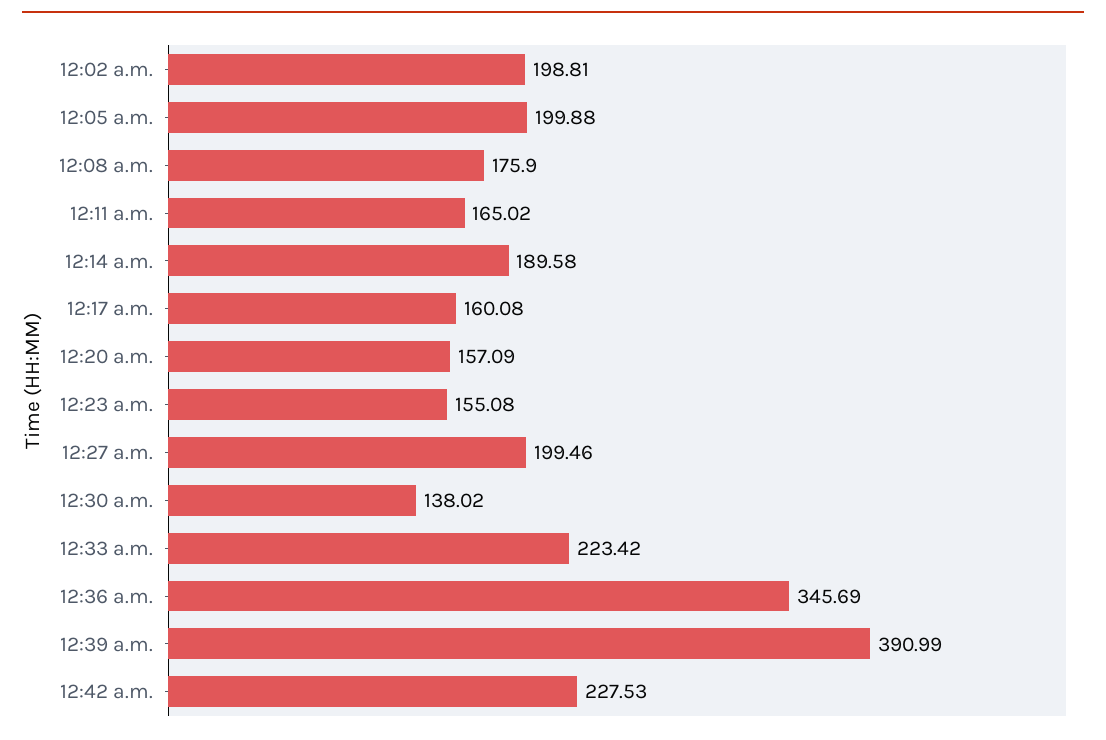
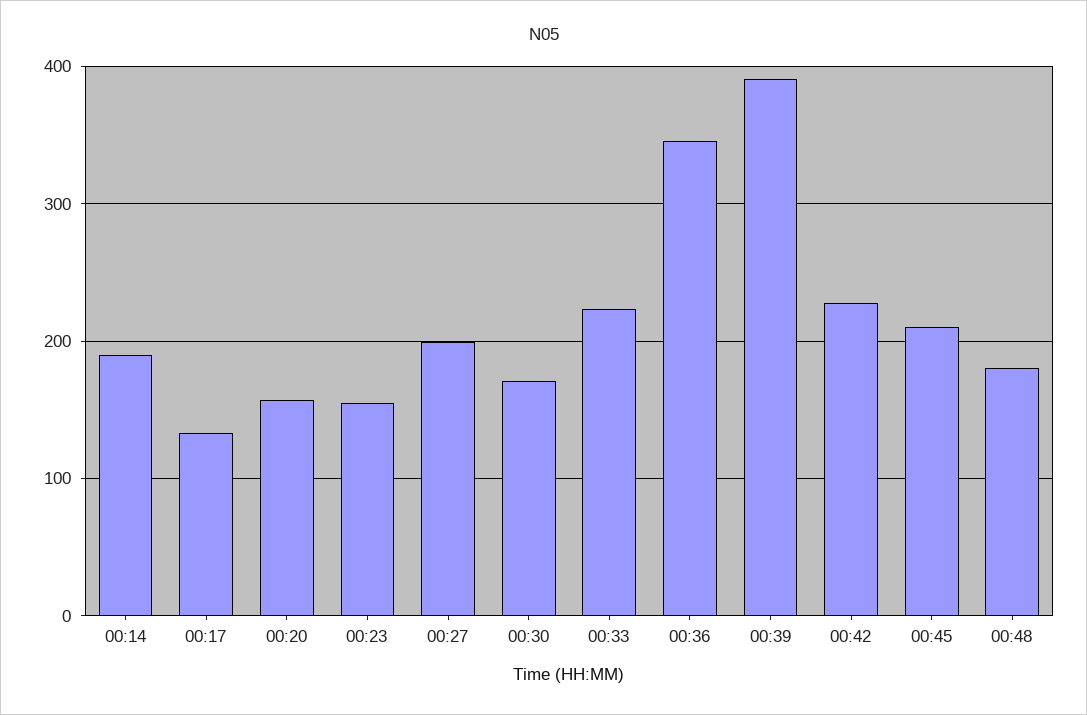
12:02 a.m.: 198.81 -> none
12:05 a.m.: 199.88 -> none
12:08 a.m.: 175.9 -> none
12:11 a.m.: 165.02 -> none
12:17 a.m.: 160.08 -> 130
12:30 a.m.: 138.02 -> 170
00:45: none -> 210
00:48: none -> 180

